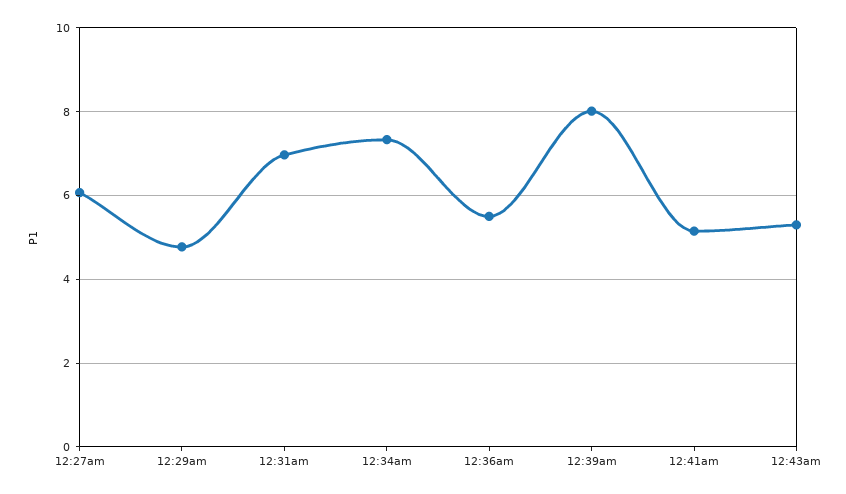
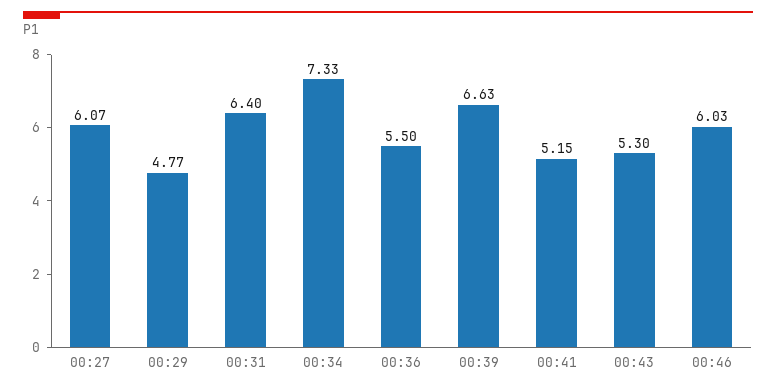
12:31am: 7 -> 6.4
12:39am: 8 -> 6.63
00:46: none -> 6.03

